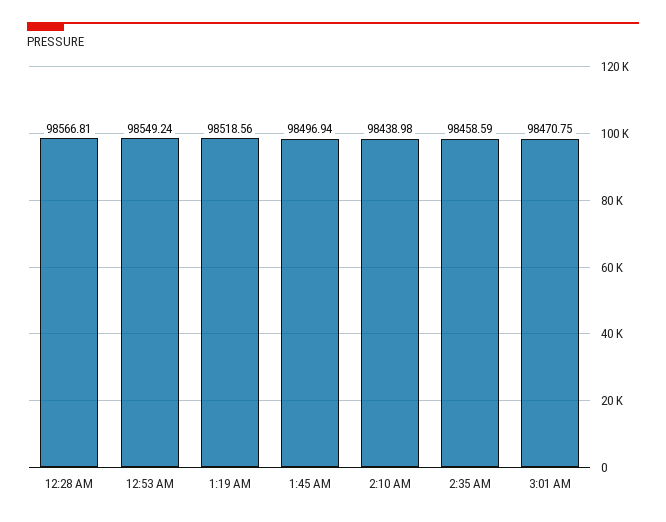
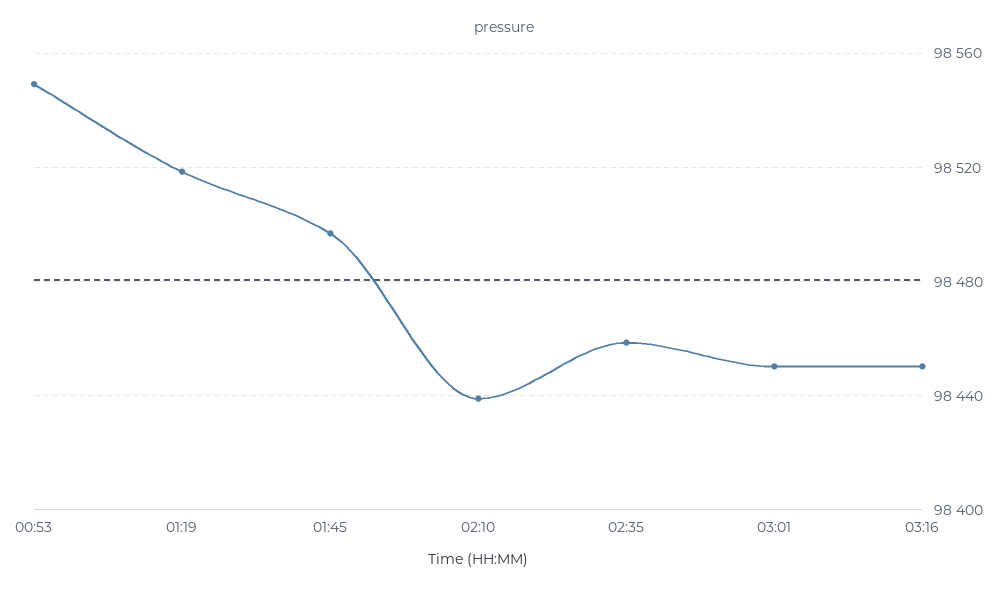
12:28 AM: 98566.81 -> none
3:01 AM: 98470.75 -> 98450
03:16: none -> 98450

